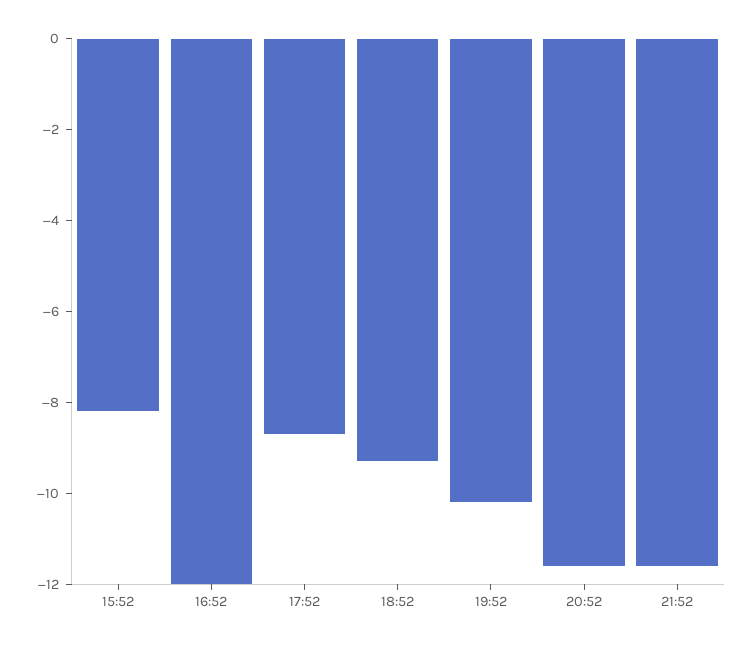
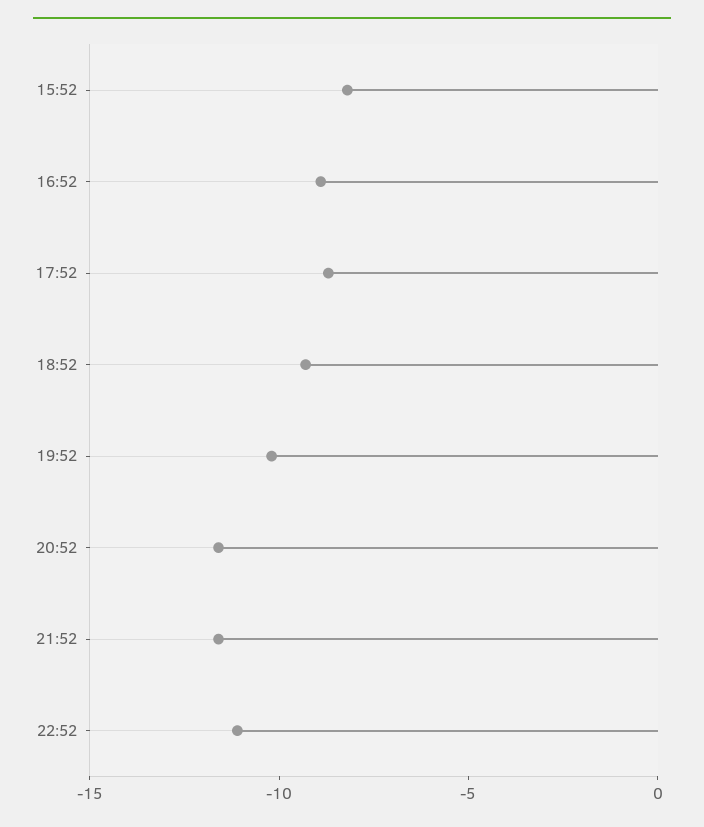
16:52: -12 -> -9
22:52: none -> -11

